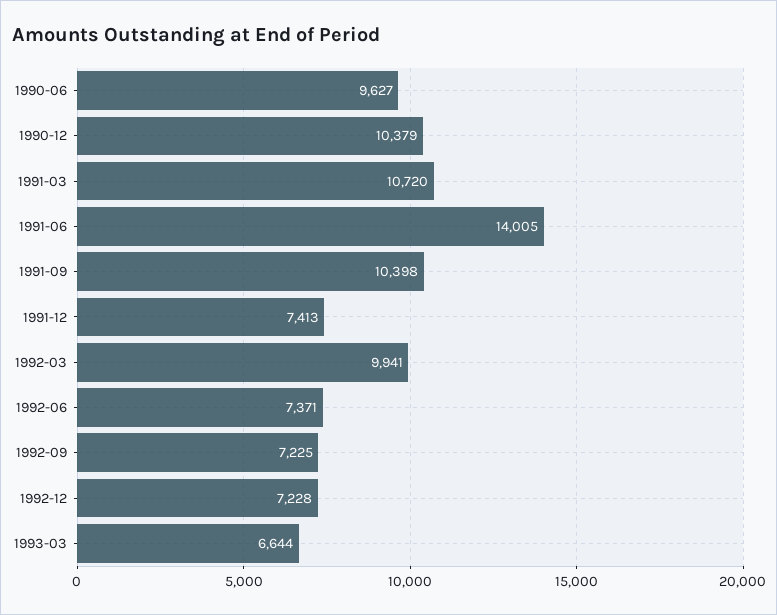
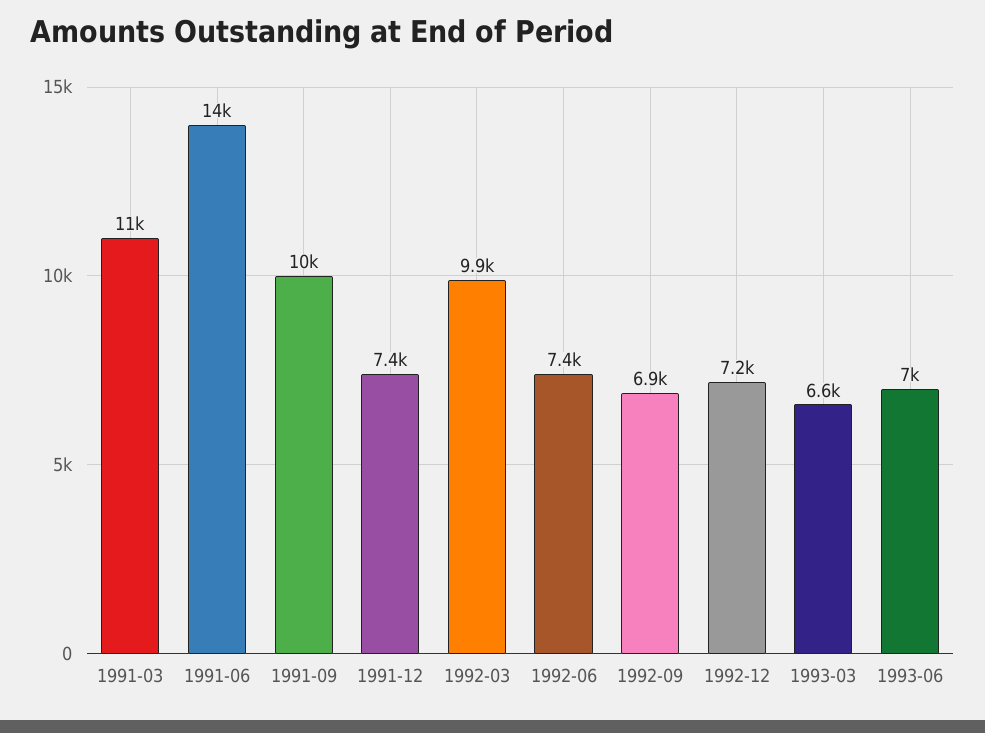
1990-06: 9627 -> none
1990-12: 10379 -> none
1992-09: 7225 -> 6900
1993-06: none -> 7000

